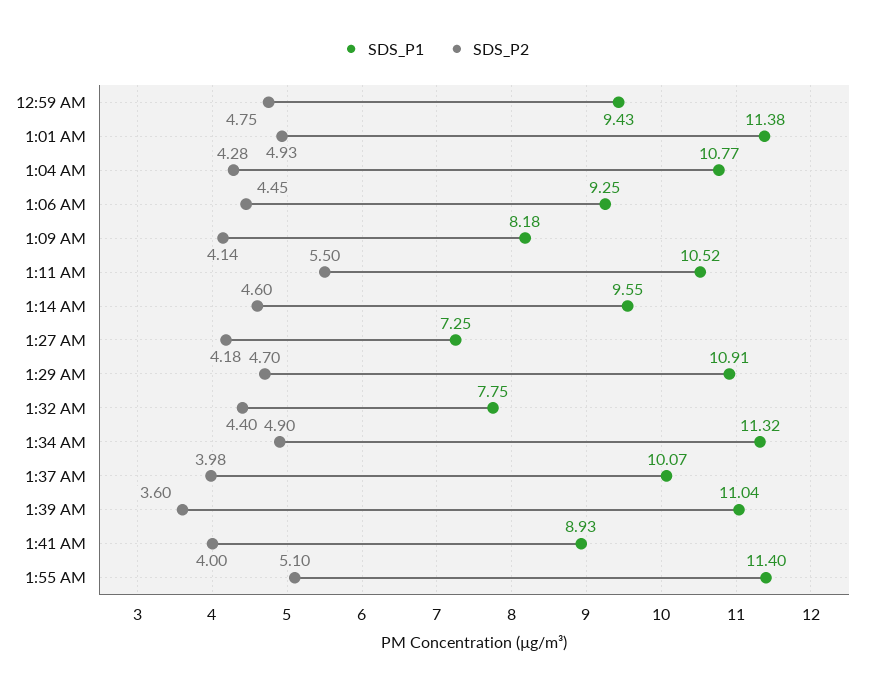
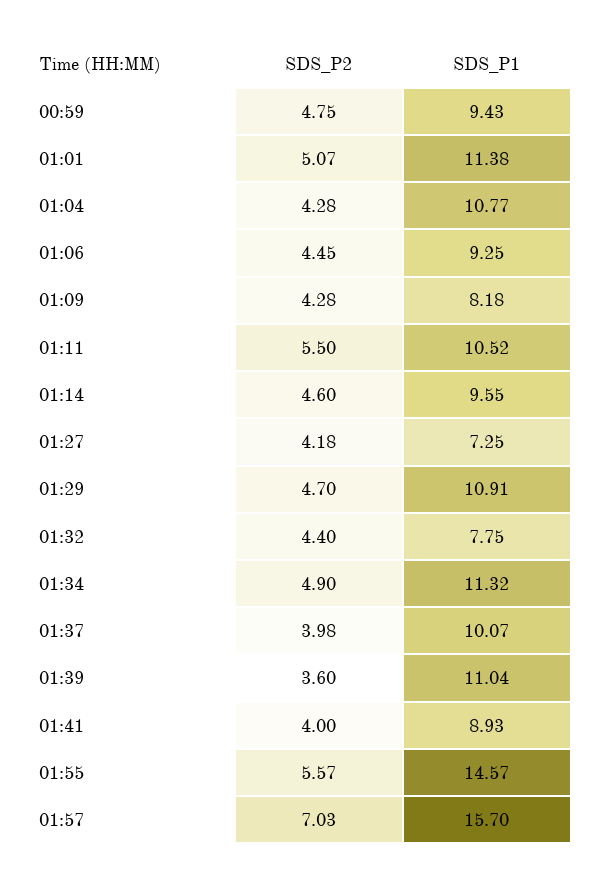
SDS_P2, 1:01 AM: 4.93 -> 5.07
SDS_P2, 1:09 AM: 4.14 -> 4.28
SDS_P1, 1:55 AM: 11.4 -> 14.57
SDS_P2, 1:55 AM: 5.1 -> 5.57
SDS_P2, 01:57: none -> 7.03
SDS_P1, 01:57: none -> 15.7

